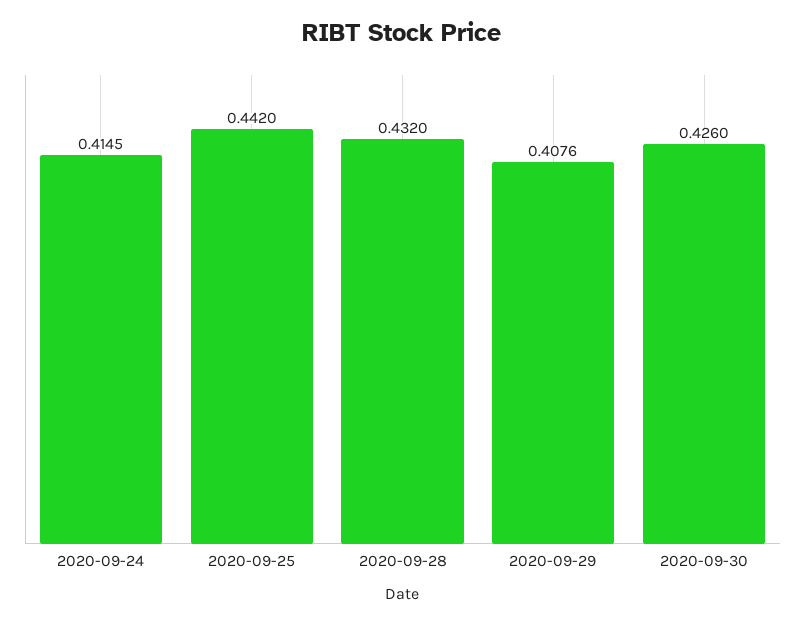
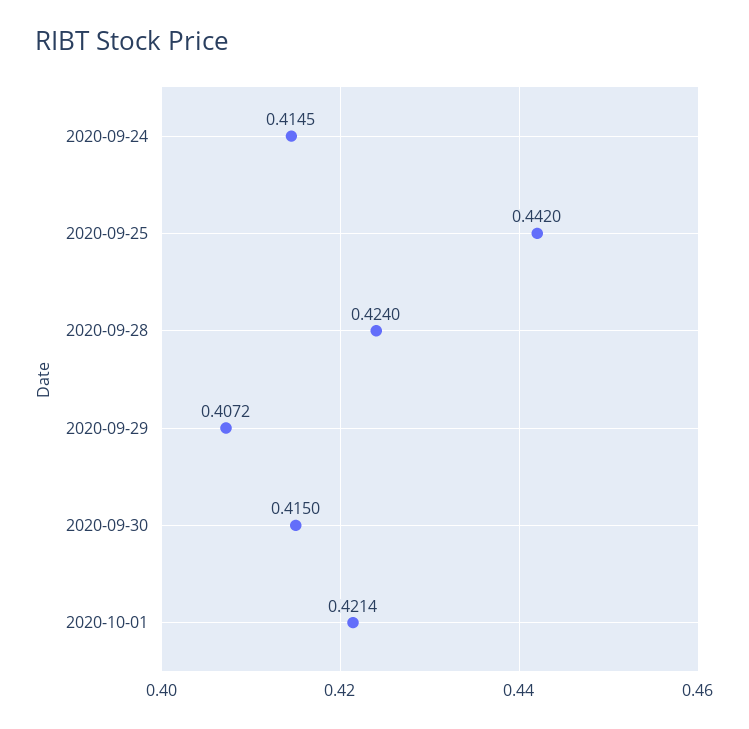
2020-09-28: 0.432 -> 0.424
2020-09-29: 0.4076 -> 0.4072
2020-09-30: 0.426 -> 0.415
2020-10-01: none -> 0.4214

